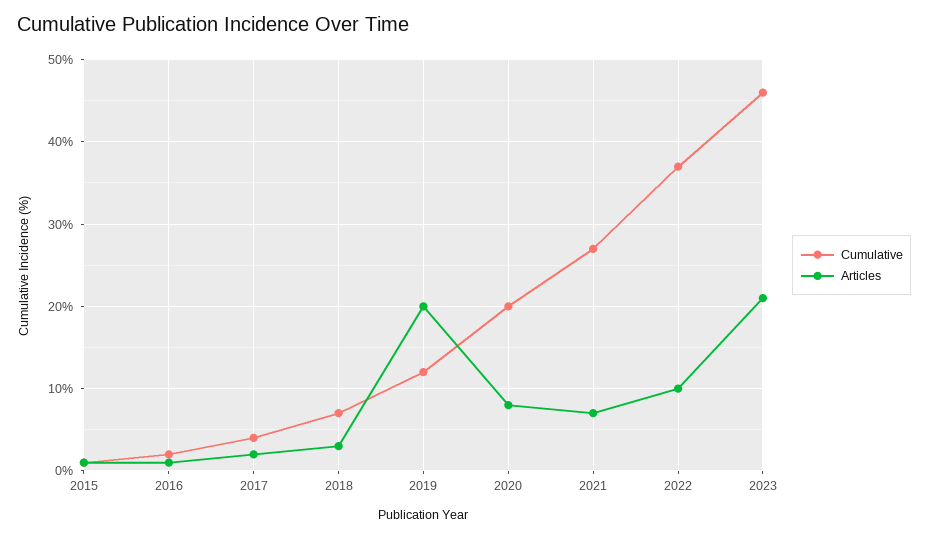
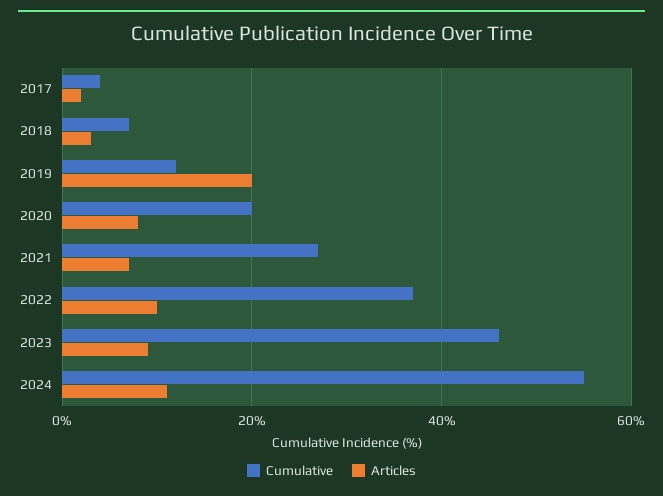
Cumulative, 2015: 1 -> none
Articles, 2015: 1 -> none
Cumulative, 2016: 2 -> none
Articles, 2016: 1 -> none
Articles, 2023: 21 -> 10
Cumulative, 2024: none -> 55
Articles, 2024: none -> 10

